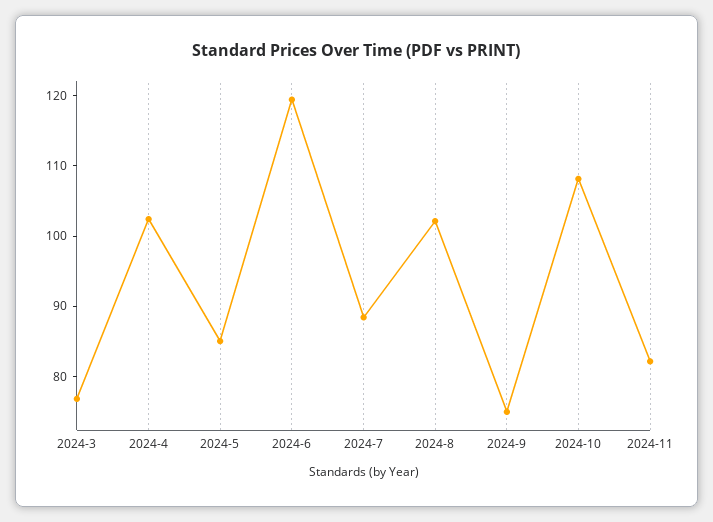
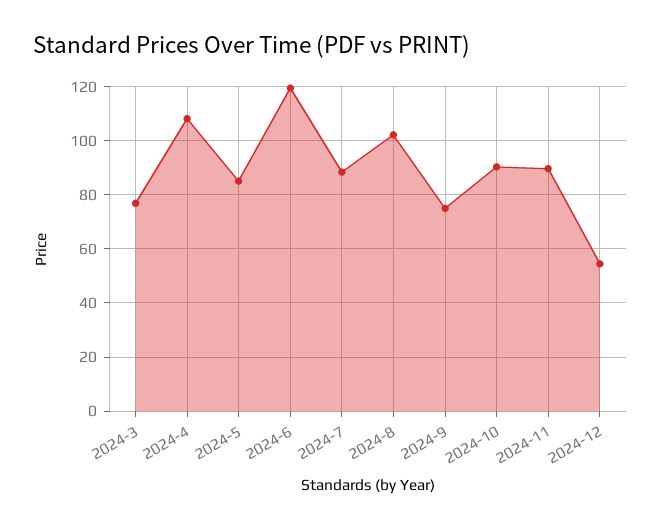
2024-4: 102 -> 107.5
2024-10: 108 -> 90
2024-11: 82 -> 90
2024-12: none -> 55

